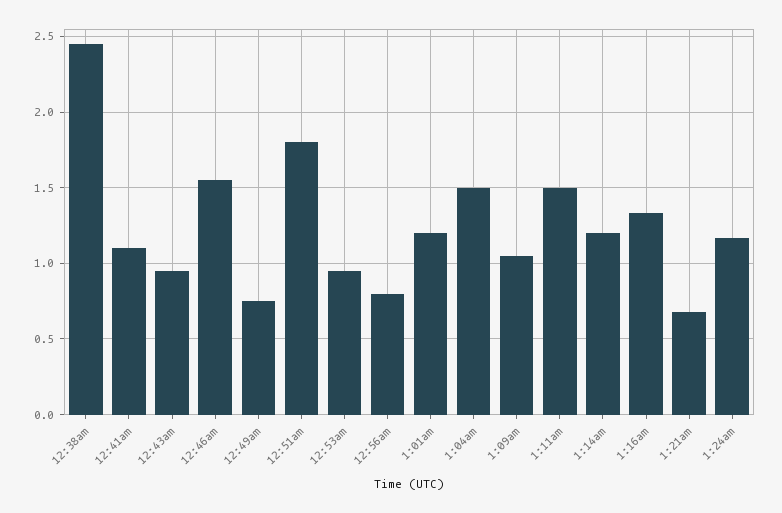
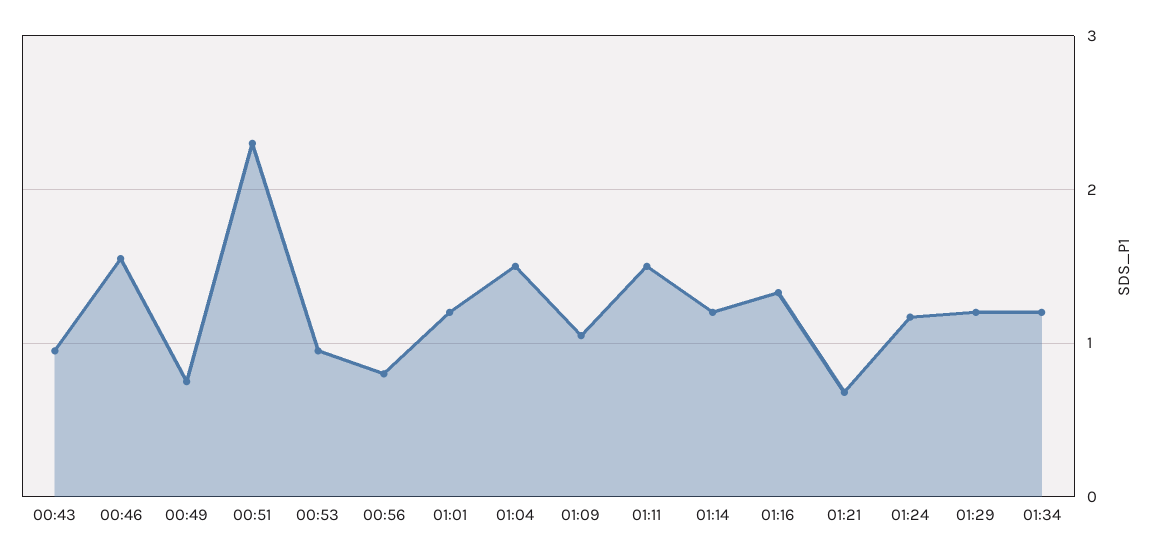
12:38am: 2.45 -> none
12:41am: 1.1 -> none
12:51am: 1.8 -> 2.3
01:29: none -> 1.2
01:34: none -> 1.2

